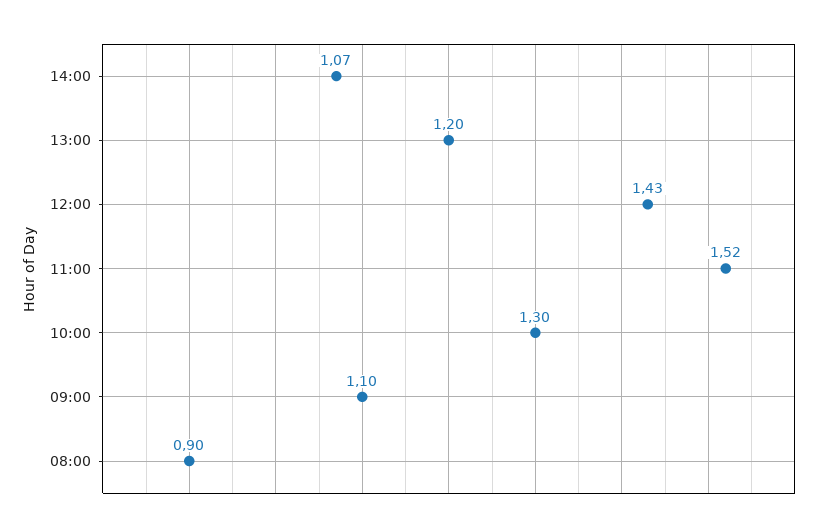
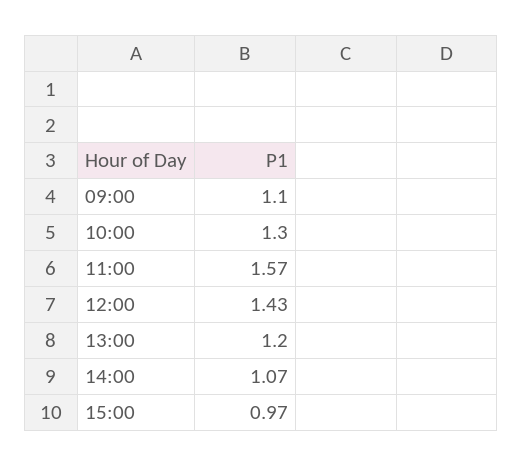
11:00: 1.52 -> 1.57
08:00: 0.9 -> none
15:00: none -> 0.97

